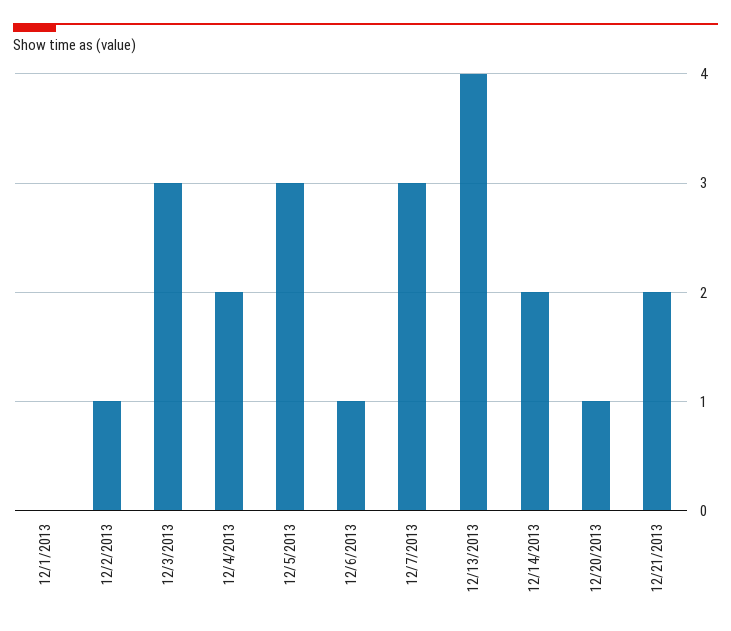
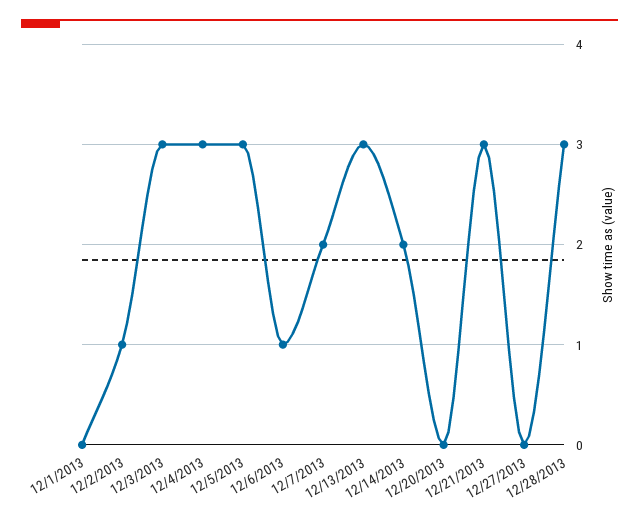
12/4/2013: 2 -> 3
12/7/2013: 3 -> 2
12/13/2013: 4 -> 3
12/20/2013: 1 -> 0
12/21/2013: 2 -> 3
12/27/2013: none -> 0
12/28/2013: none -> 3

